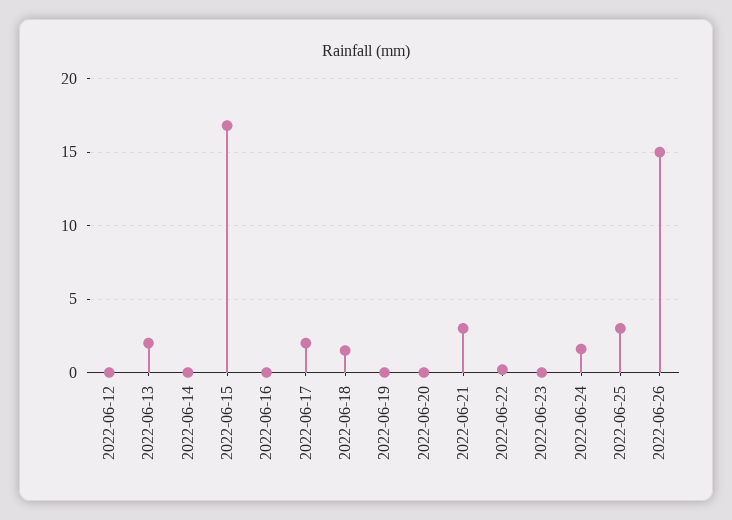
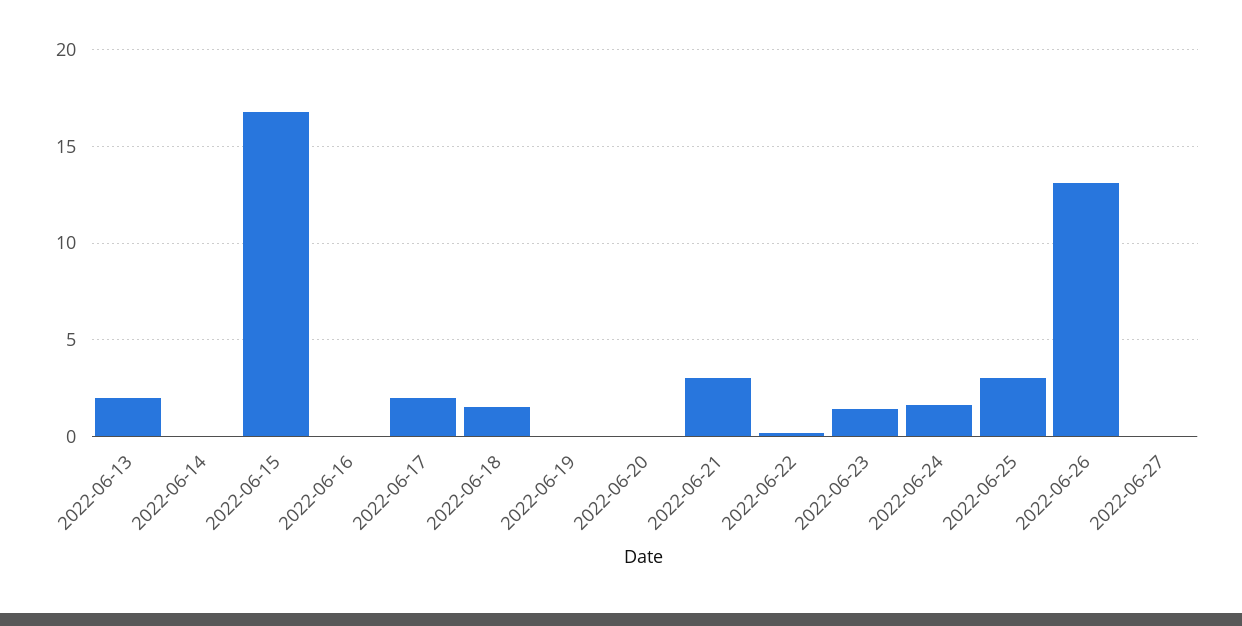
2022-06-12: 0 -> none
2022-06-23: 0 -> 1.5
2022-06-26: 15 -> 13
2022-06-27: none -> 0

